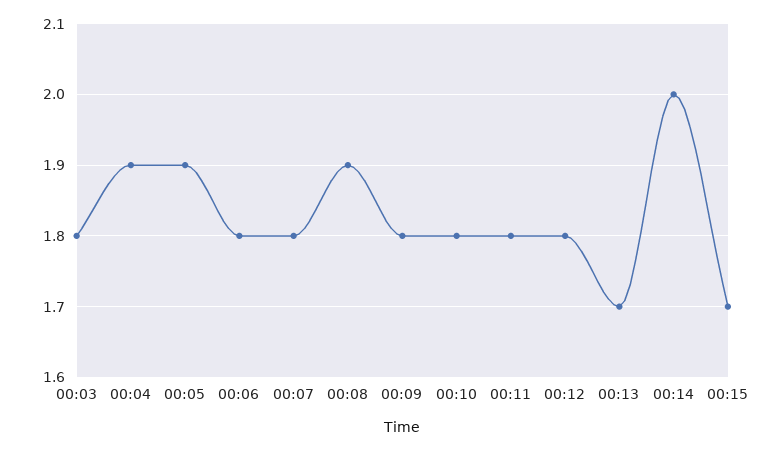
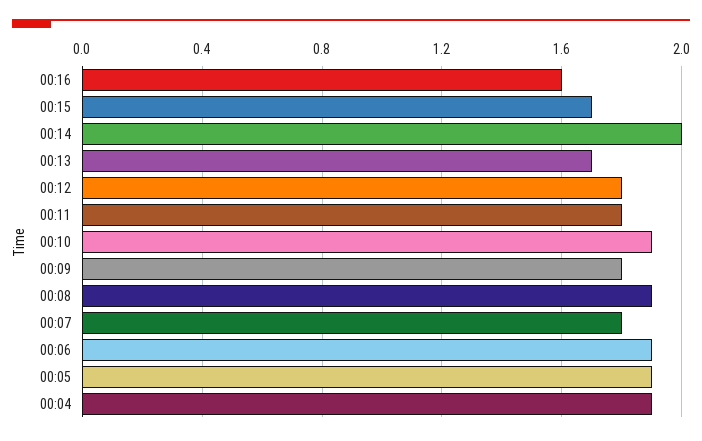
00:03: 1.8 -> none
00:06: 1.8 -> 1.9
00:10: 1.8 -> 1.9
00:16: none -> 1.6

